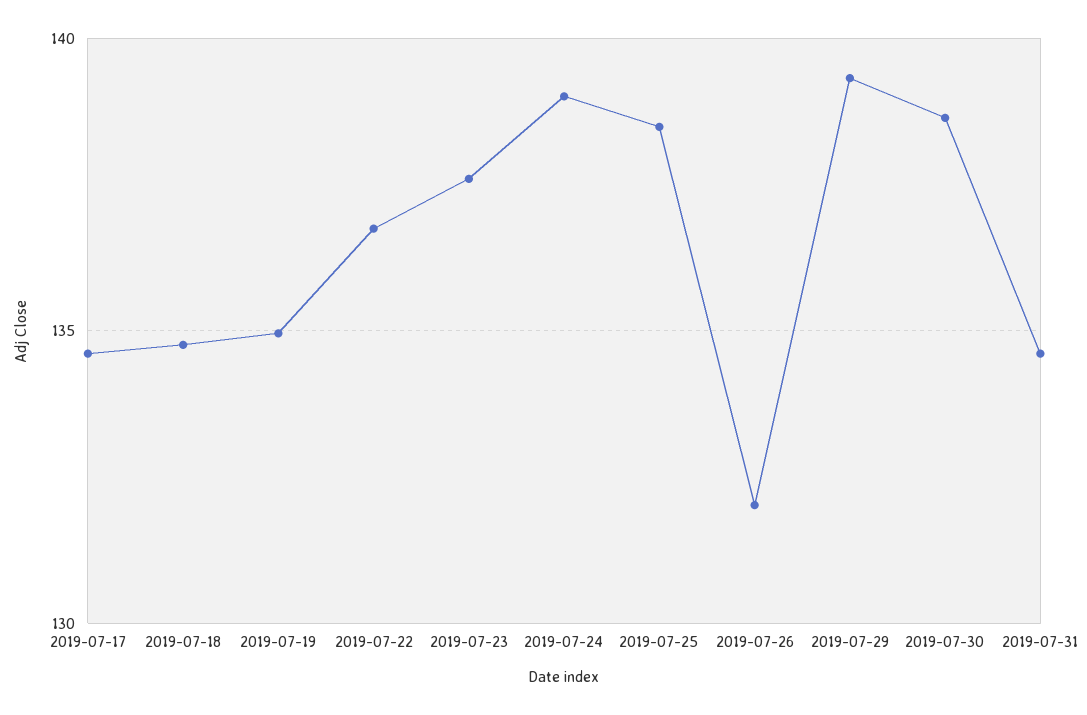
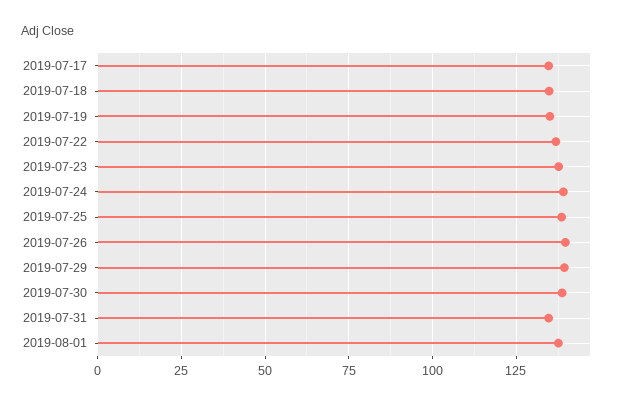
2019-07-26: 132 -> 140
2019-08-01: none -> 137.5

